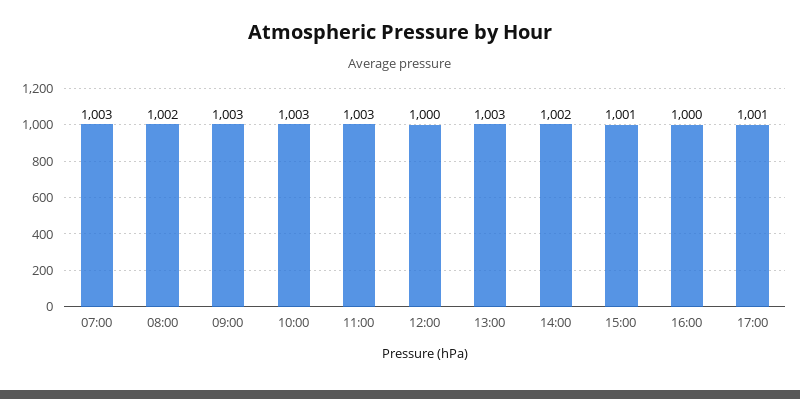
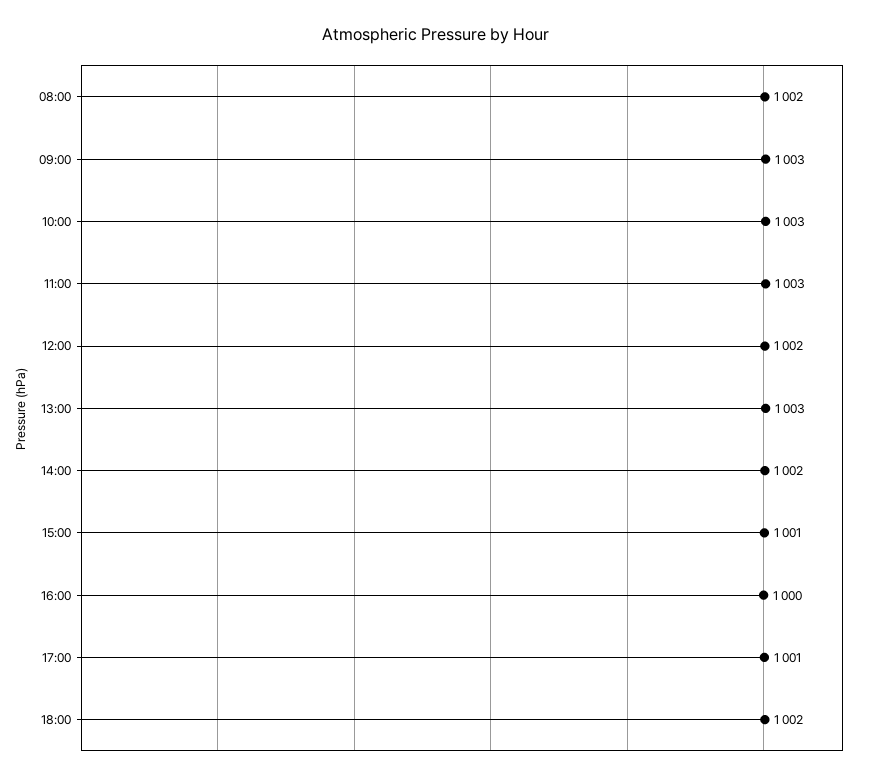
07:00: 1003 -> none
12:00: 1000 -> 1002
18:00: none -> 1002

